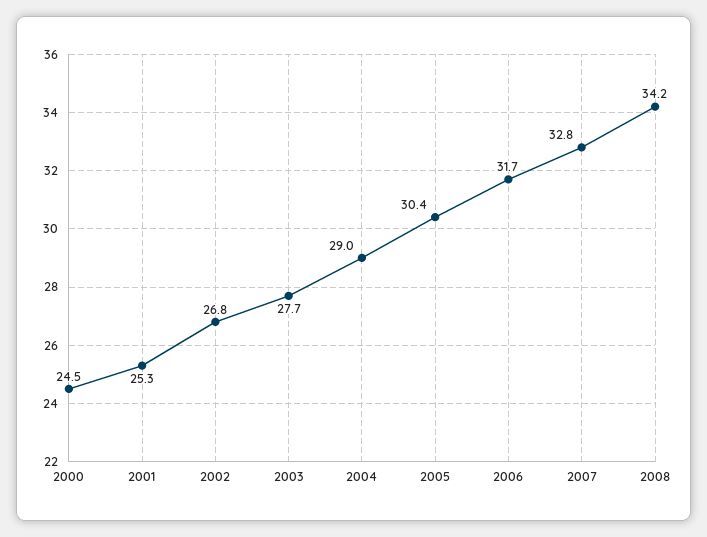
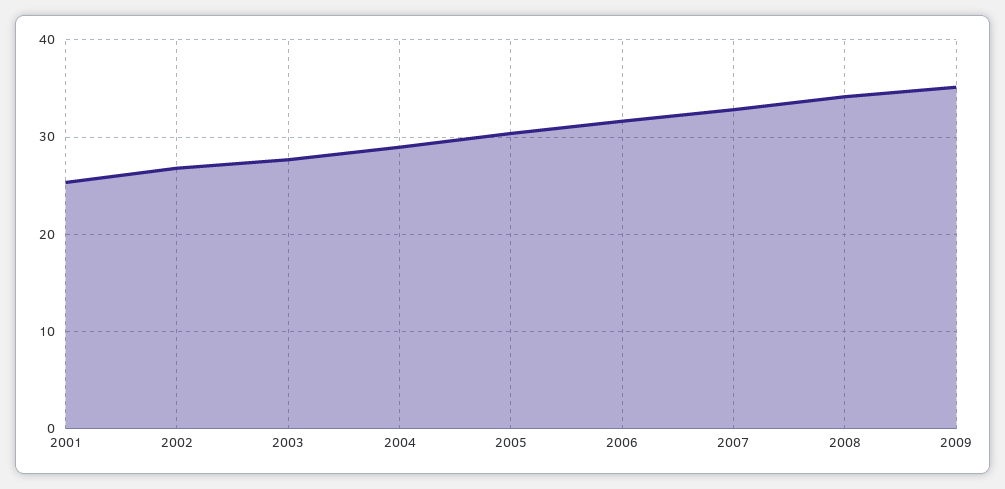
2000: 24.5 -> none
2009: none -> 35

